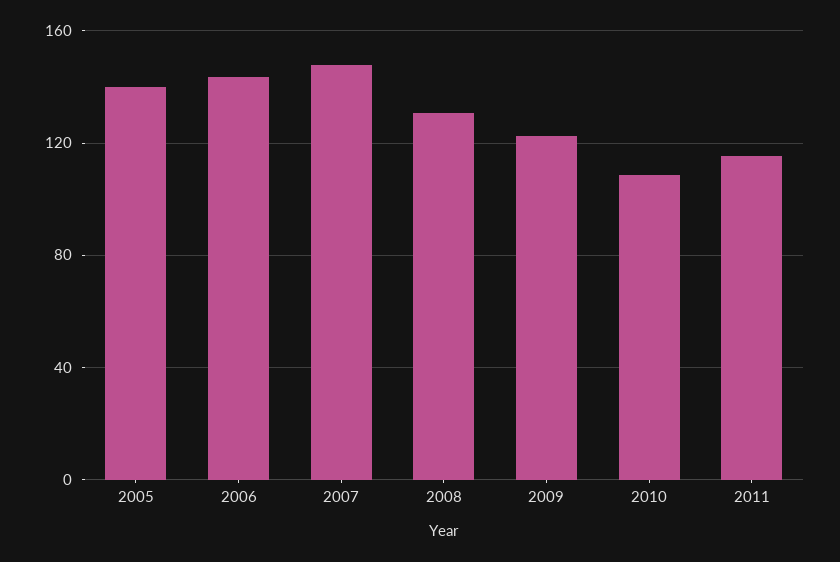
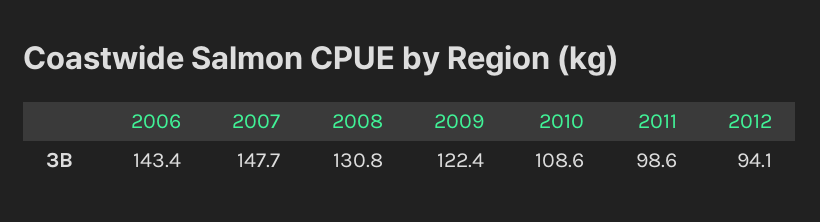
2005: 140 -> none
2011: 115 -> 98.6
2012: none -> 94.1

